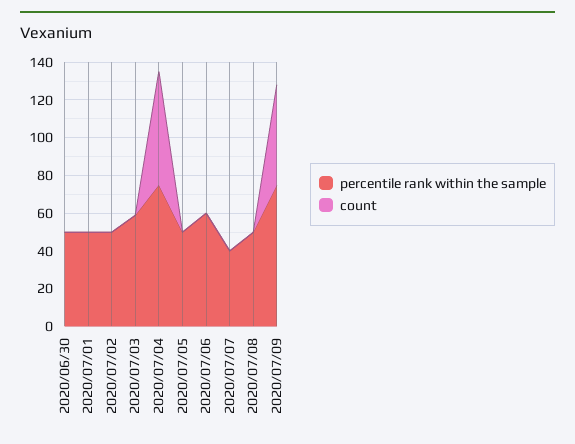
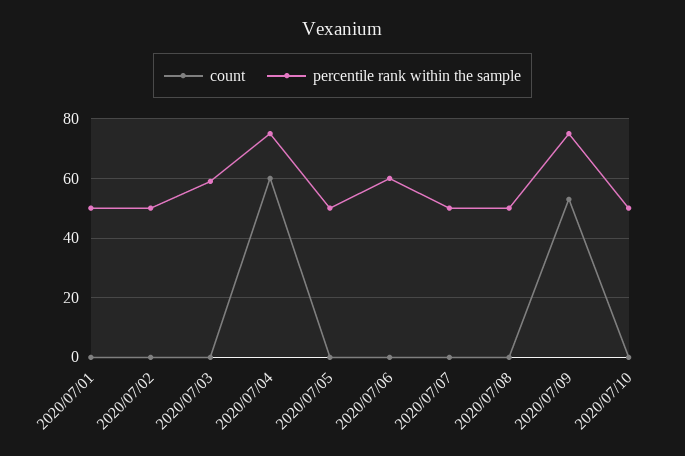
percentile rank within the sample, 2020/06/30: 50 -> none
count, 2020/06/30: 0 -> none
percentile rank within the sample, 2020/07/07: 40 -> 50
count, 2020/07/10: none -> 0
percentile rank within the sample, 2020/07/10: none -> 50

